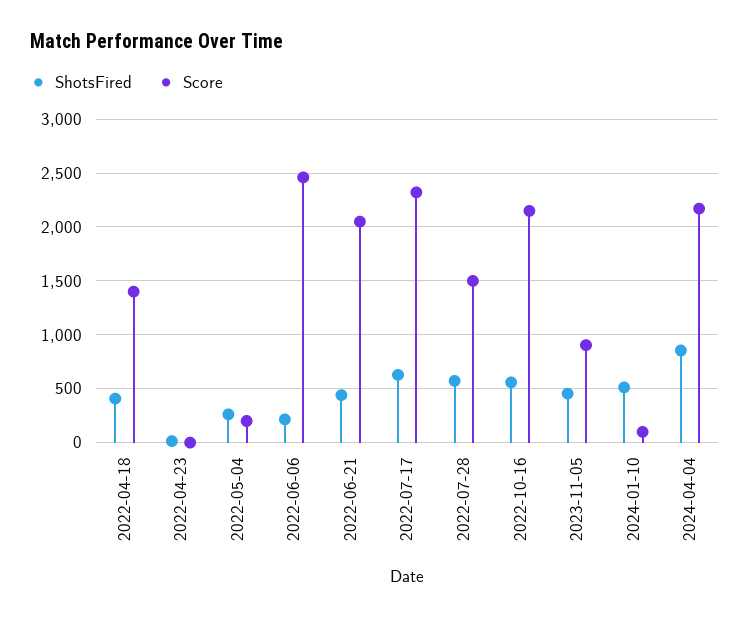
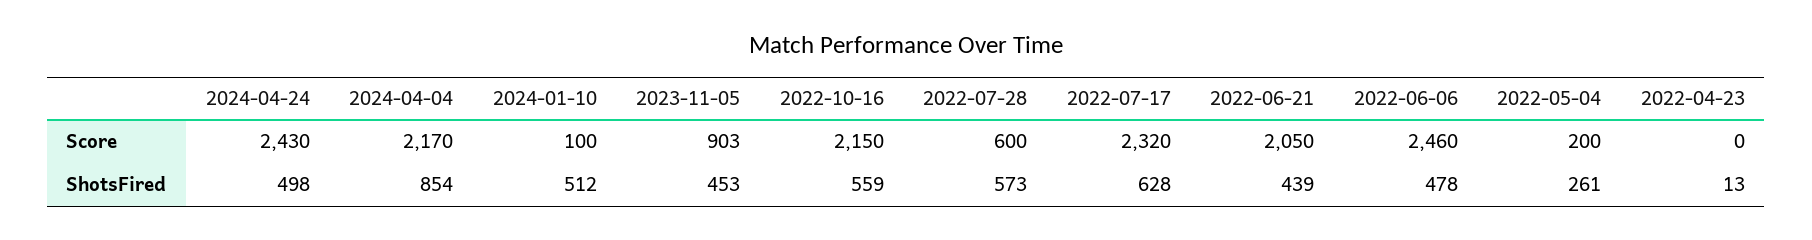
ShotsFired, 2022-04-18: 400 -> none
Score, 2022-04-18: 1400 -> none
ShotsFired, 2022-06-06: 200 -> 478
Score, 2022-07-28: 1500 -> 600
Score, 2024-04-24: none -> 2430
ShotsFired, 2024-04-24: none -> 498

